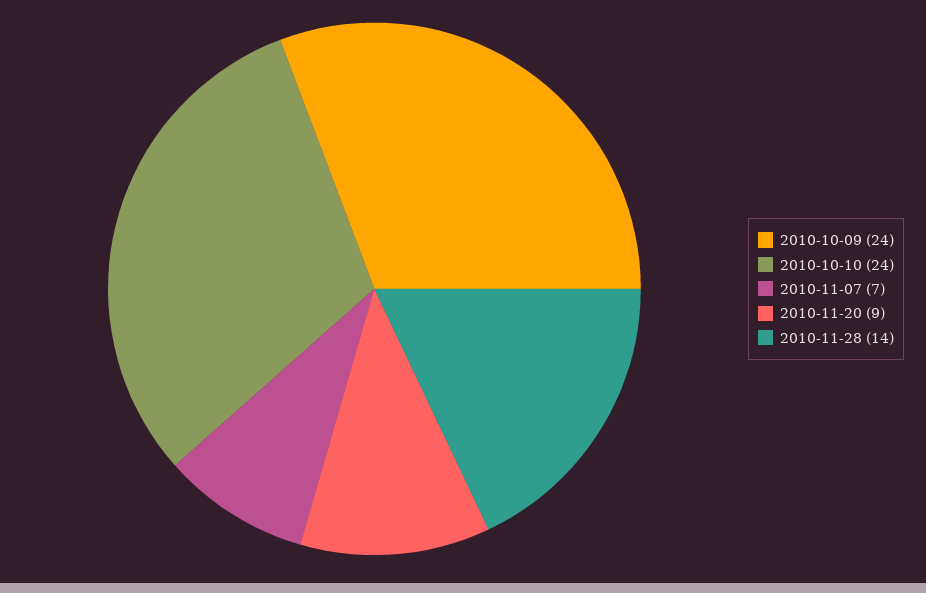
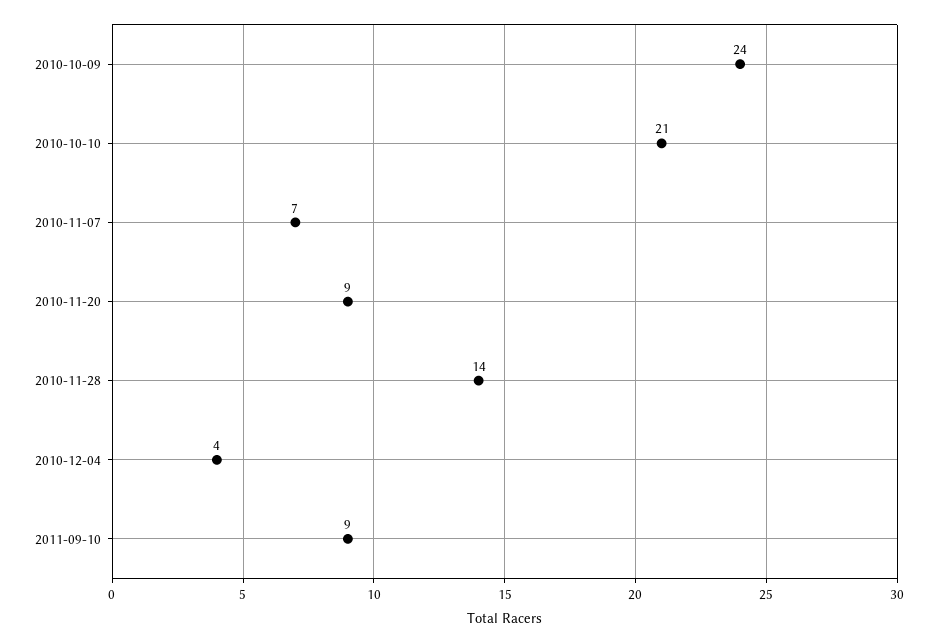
2010-10-10: 24 -> 21
2010-12-04: none -> 4
2011-09-10: none -> 9

